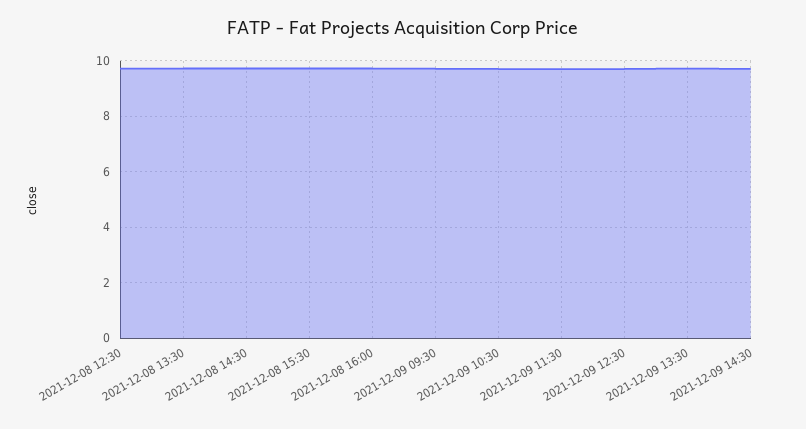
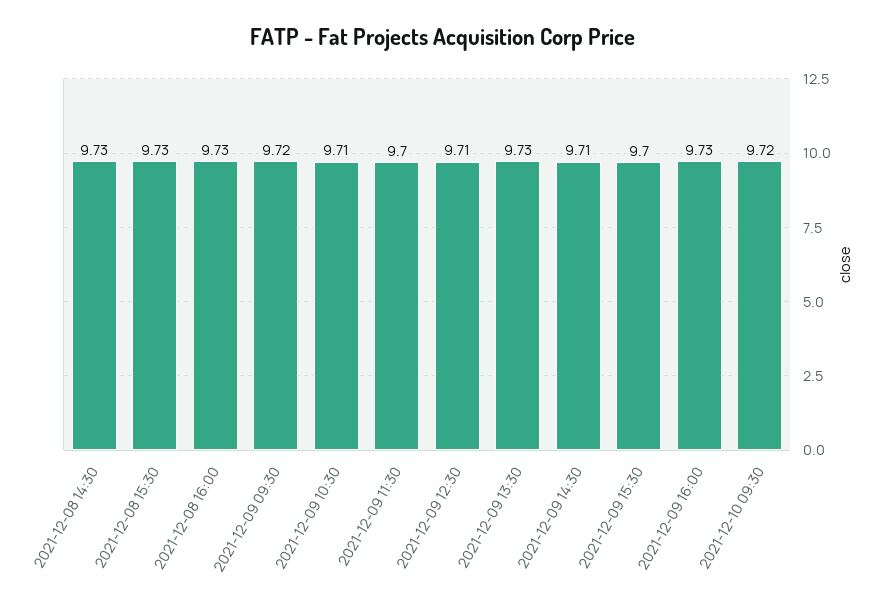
2021-12-08 12:30: 9.75 -> none
2021-12-08 13:30: 9.75 -> none
2021-12-09 15:30: none -> 9.7
2021-12-09 16:00: none -> 9.73
2021-12-10 09:30: none -> 9.72

